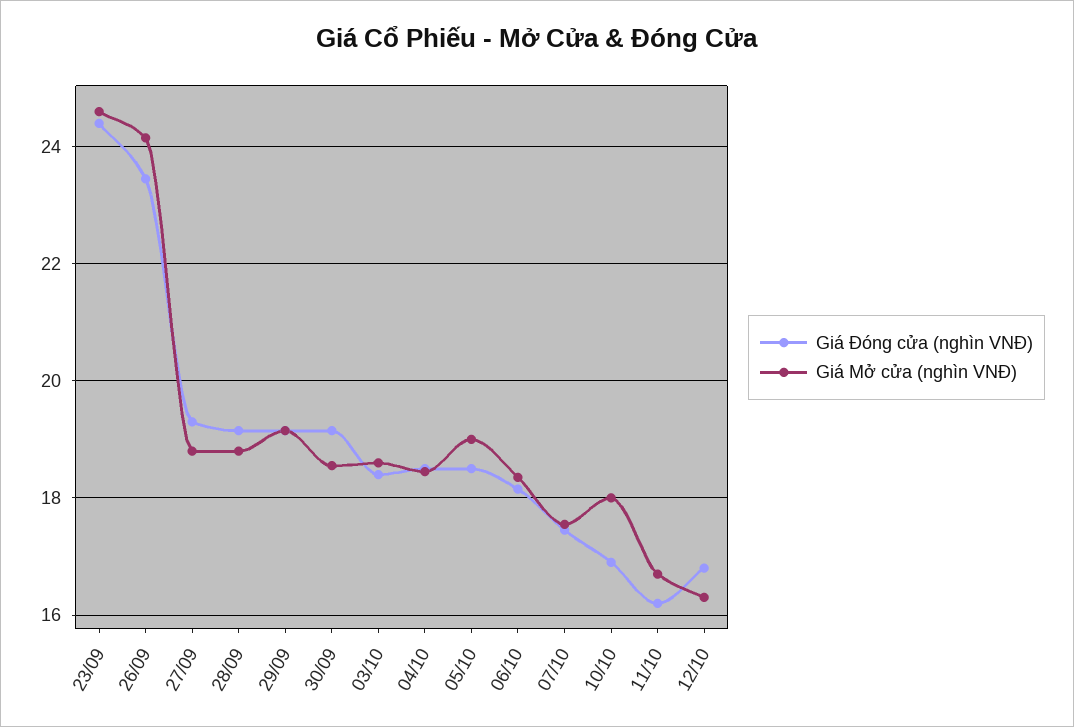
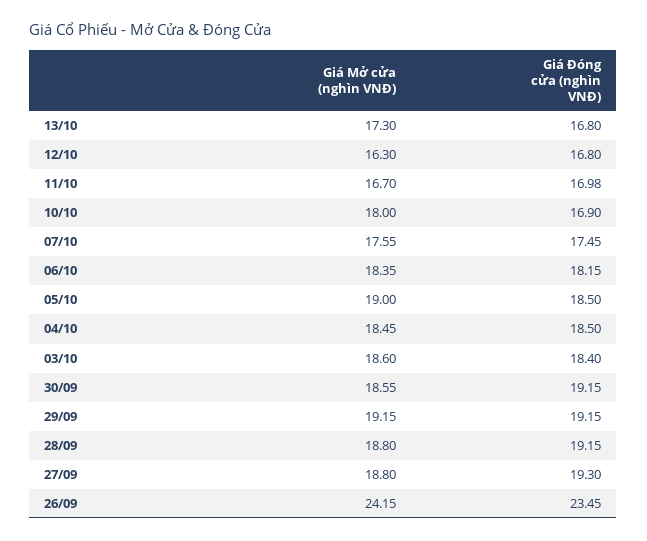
Giá Đóng cửa (nghìn VNĐ), 23/09: 24.4 -> none
Giá Mở cửa (nghìn VNĐ), 23/09: 24.6 -> none
Giá Đóng cửa (nghìn VNĐ), 11/10: 16.2 -> 16.98
Giá Mở cửa (nghìn VNĐ), 13/10: none -> 17.3
Giá Đóng cửa (nghìn VNĐ), 13/10: none -> 16.8

